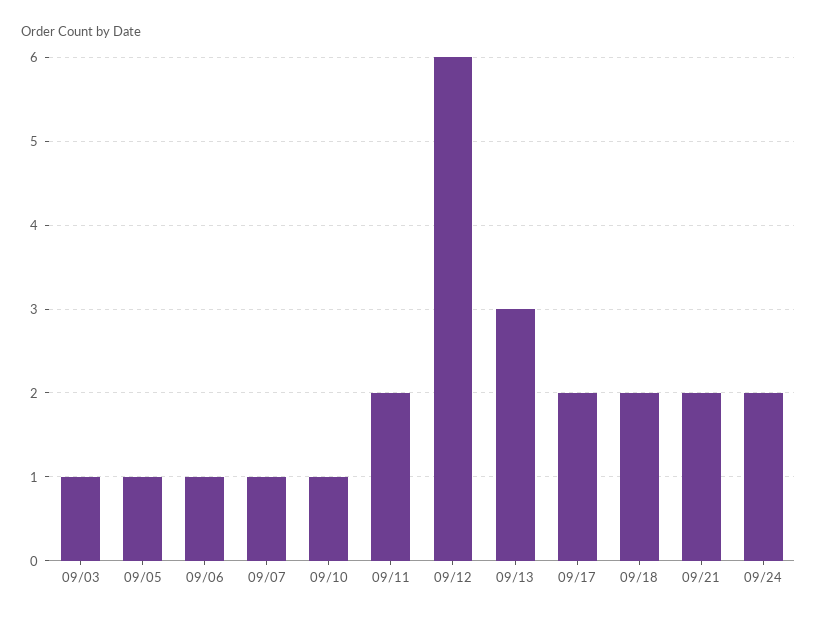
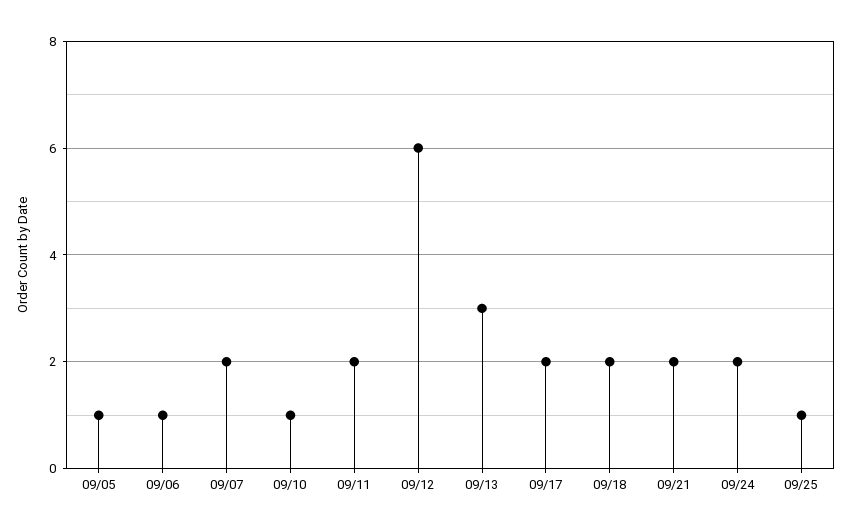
09/03: 1 -> none
09/07: 1 -> 2
09/25: none -> 1

